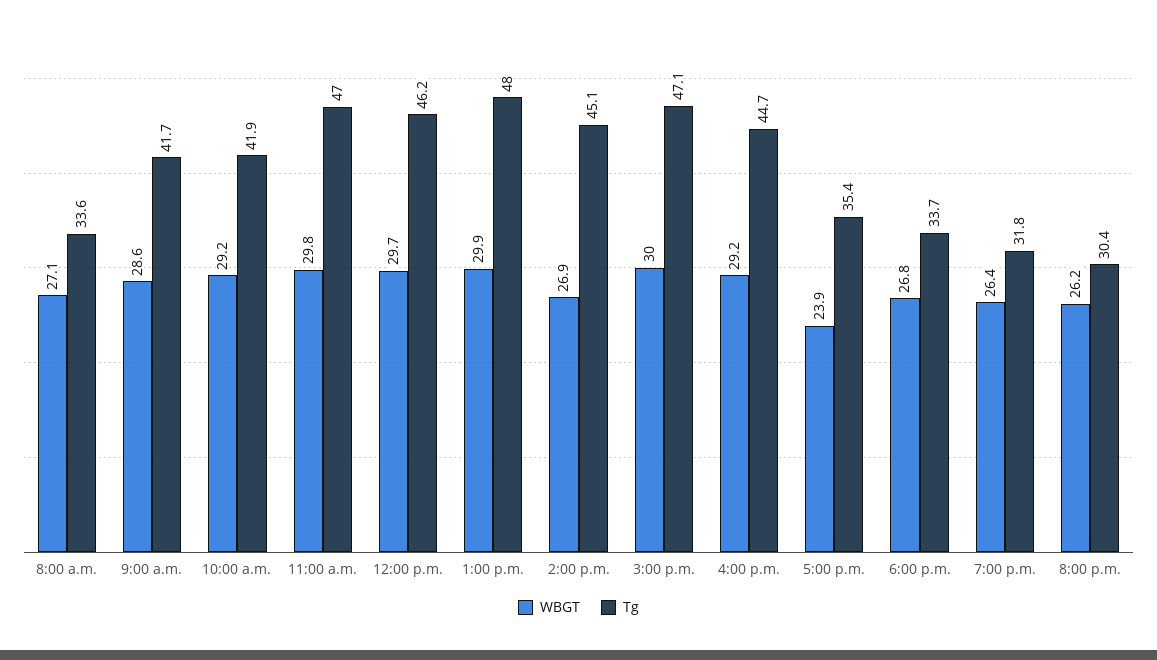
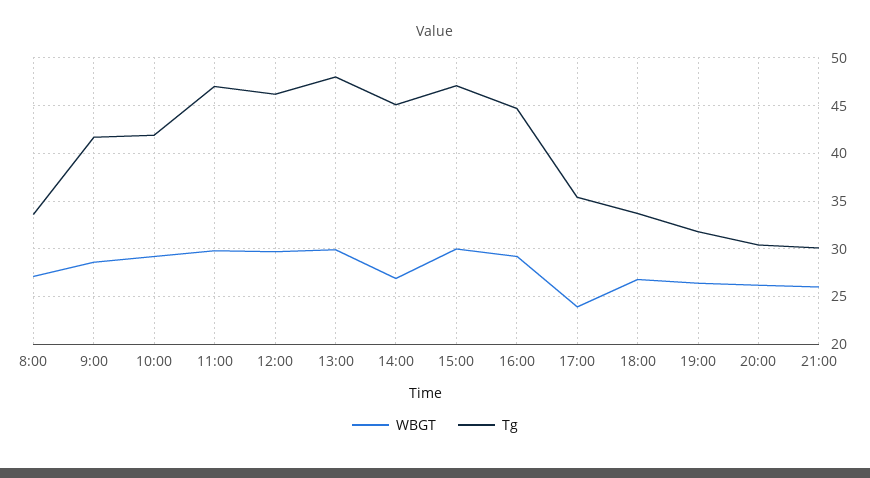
WBGT, 21:00: none -> 26
Tg, 21:00: none -> 30

